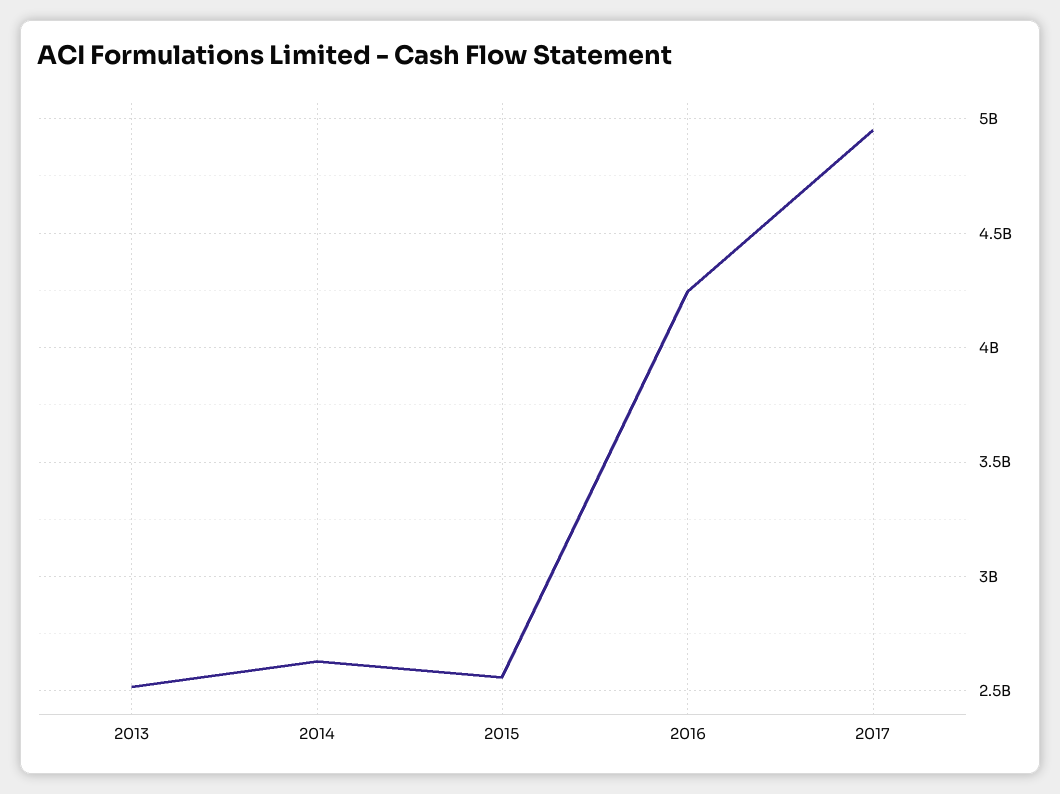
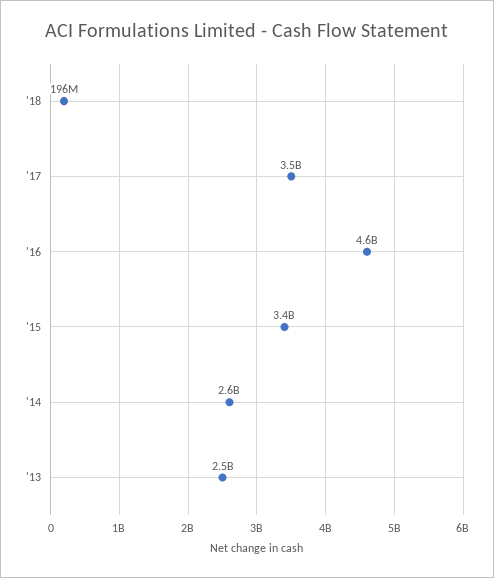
2015: 2550000000 -> 3400000000
2016: 4250000000 -> 4600000000
2017: 4950000000 -> 3500000000
'18: none -> 196000000

